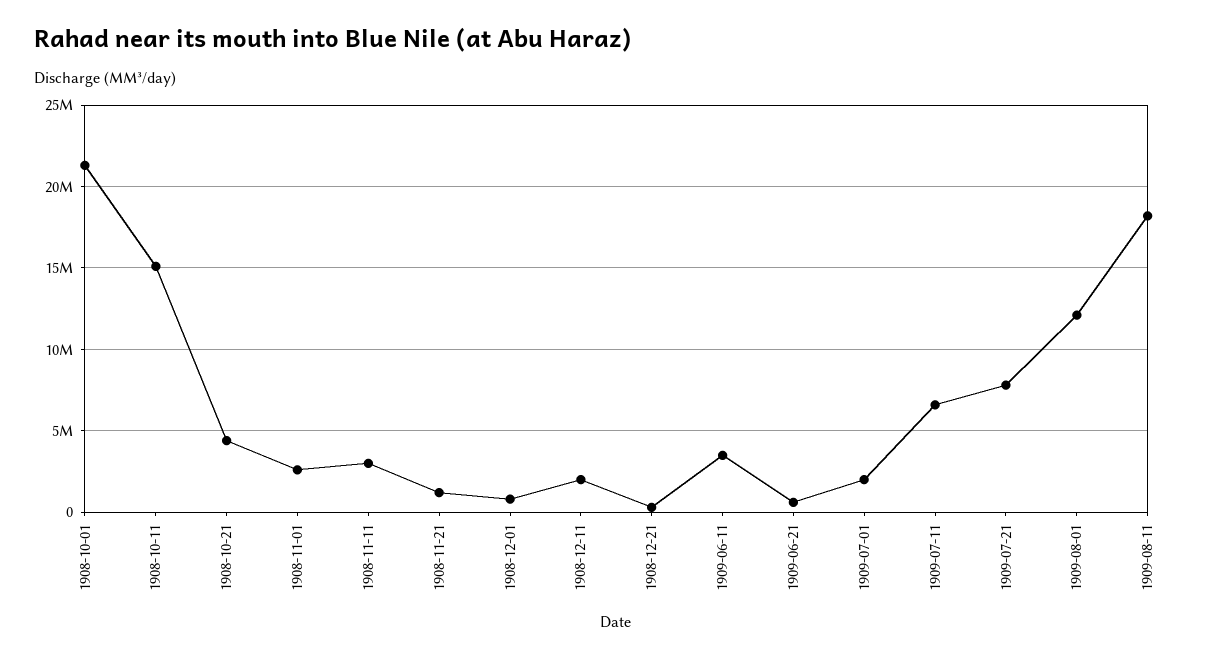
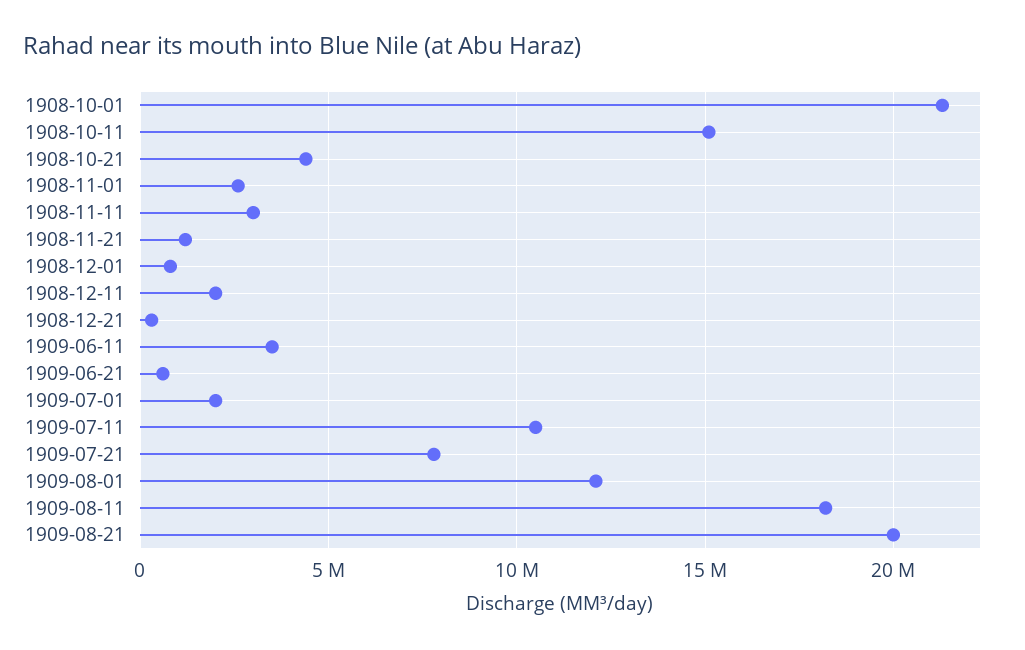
1909-07-11: 6500000 -> 10500000
1909-08-21: none -> 20000000

